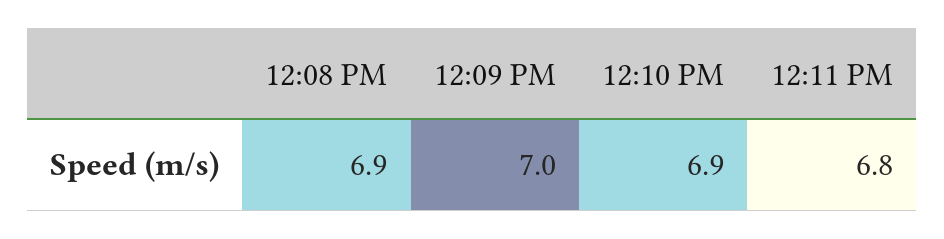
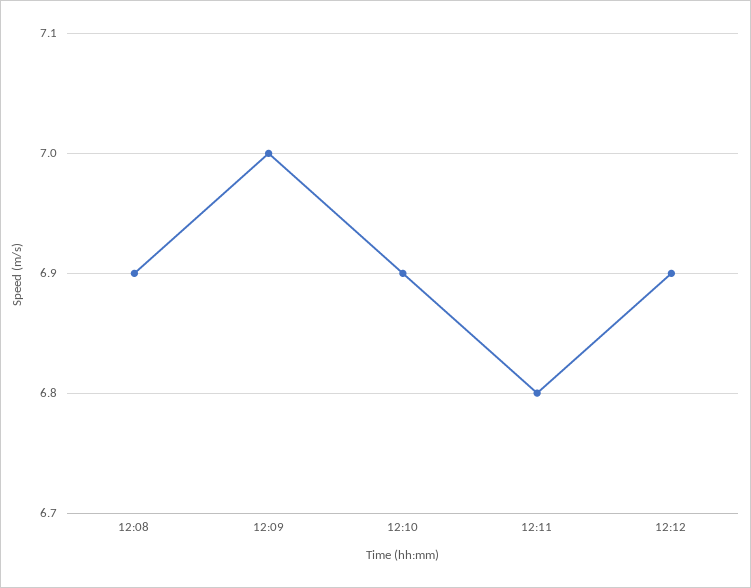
12:12: none -> 6.9

